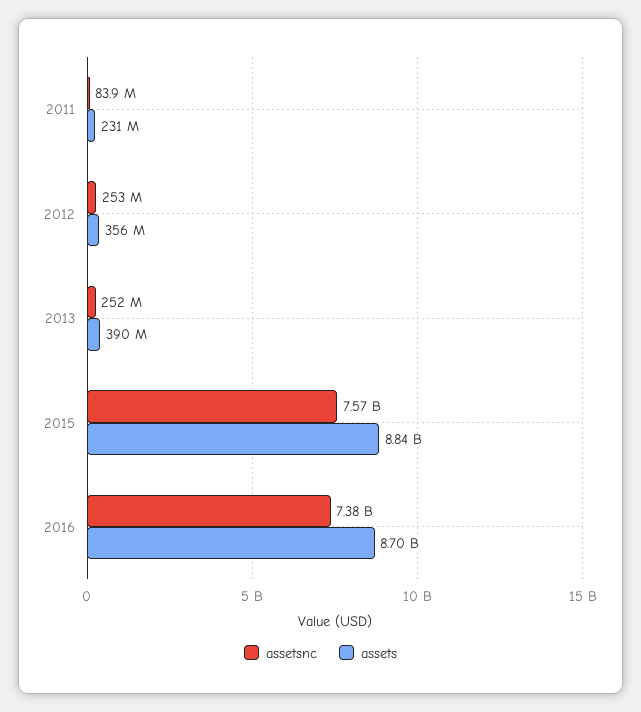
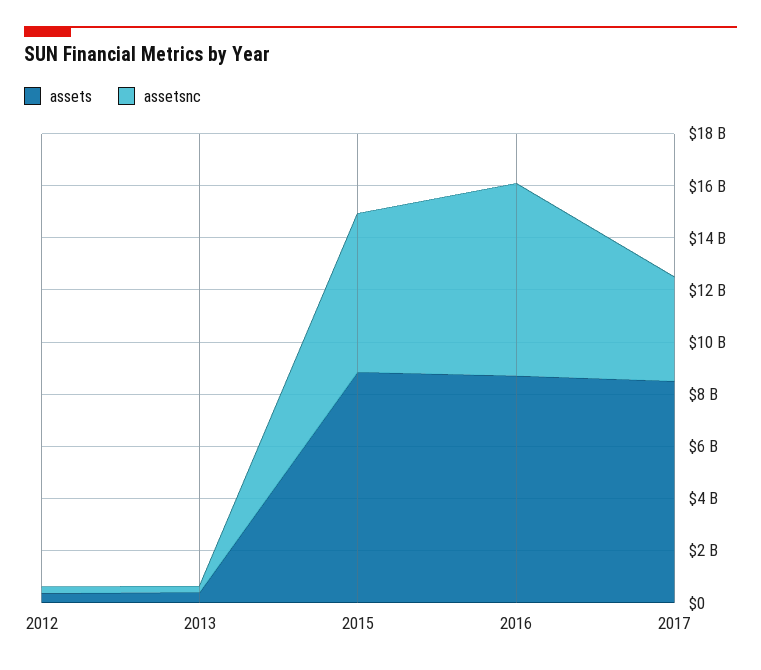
assetsnc, 2011: 83900000 -> none
assets, 2011: 231000000 -> none
assetsnc, 2015: 7570000000 -> 6000000000
assets, 2017: none -> 8500000000
assetsnc, 2017: none -> 4000000000

